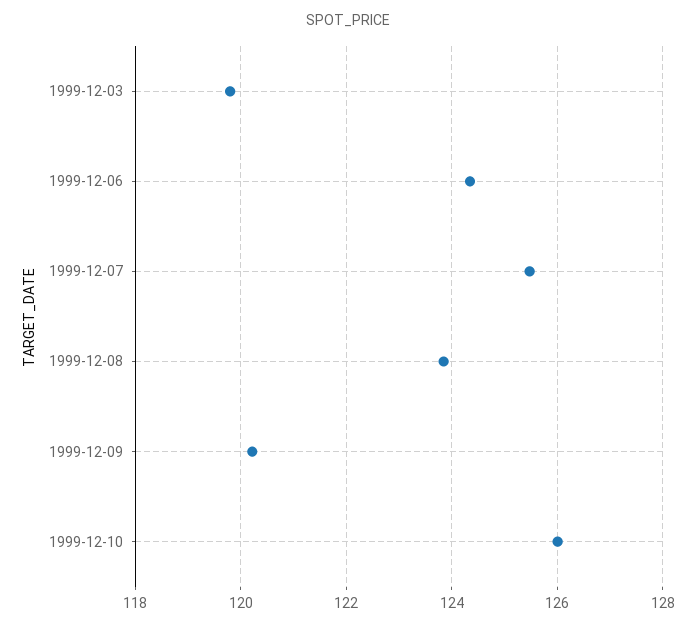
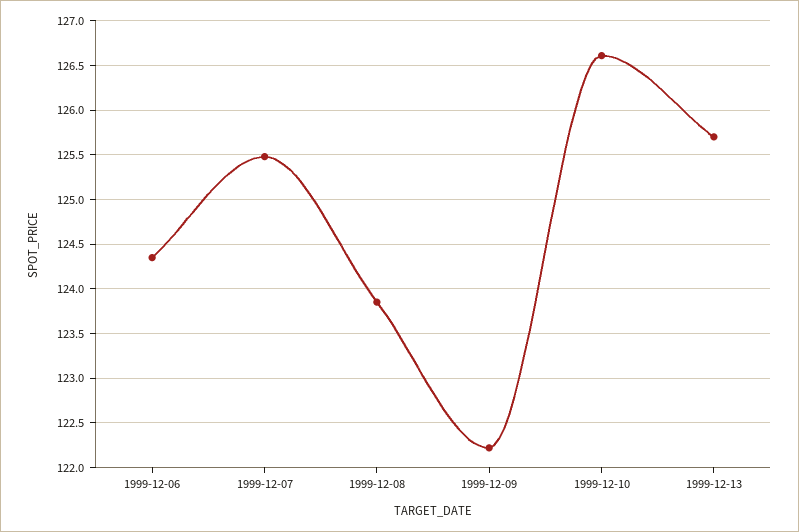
1999-12-03: 119.8 -> none
1999-12-09: 120.2 -> 122.2
1999-12-10: 126 -> 126.6
1999-12-13: none -> 125.7

